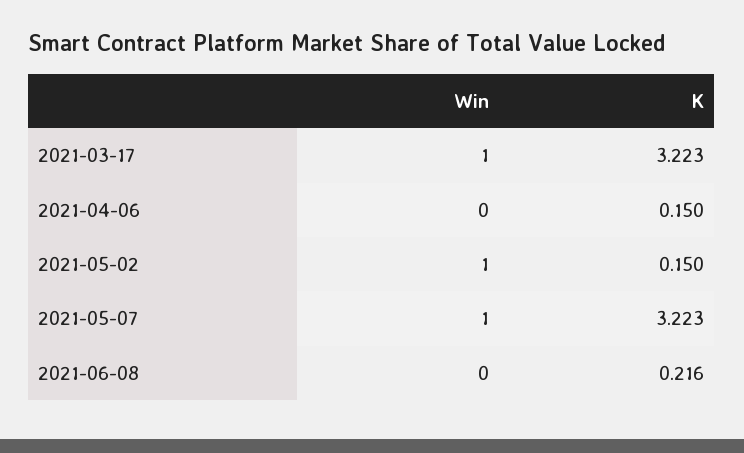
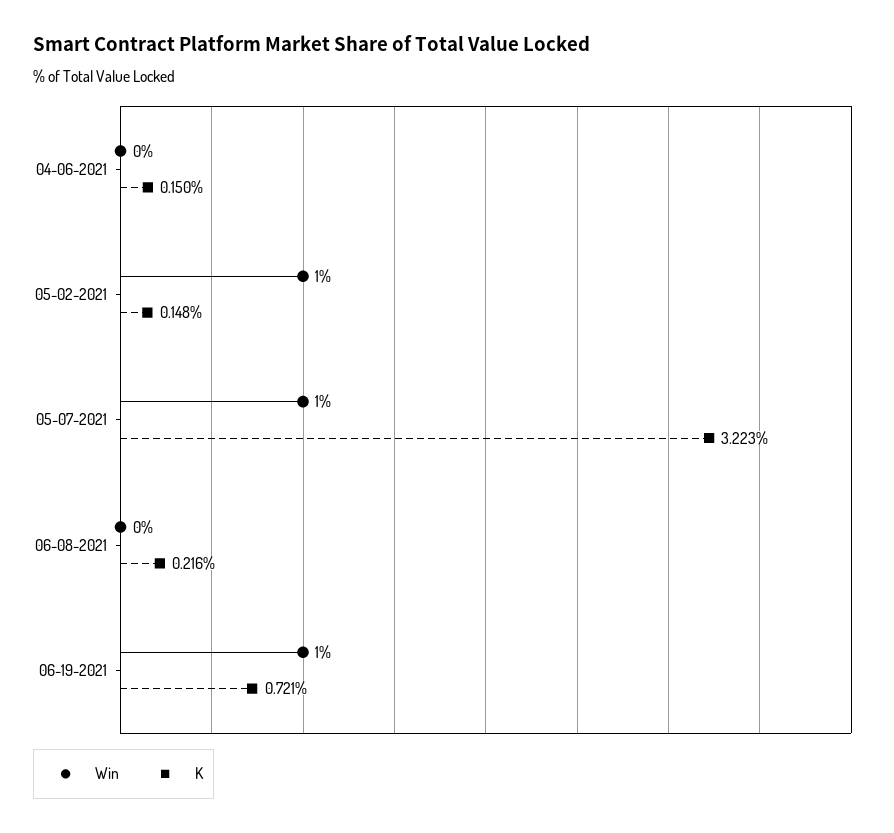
Win, 2021-03-17: 1 -> none
K, 2021-03-17: 3.223 -> none
K, 2021-05-02: 0.15 -> 0.148
Win, 06-19-2021: none -> 1
K, 06-19-2021: none -> 0.721

